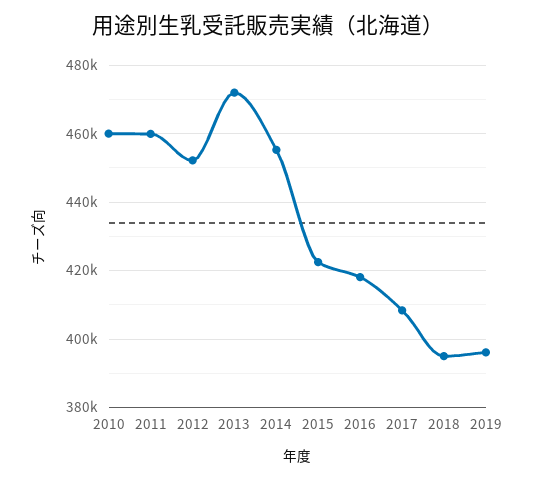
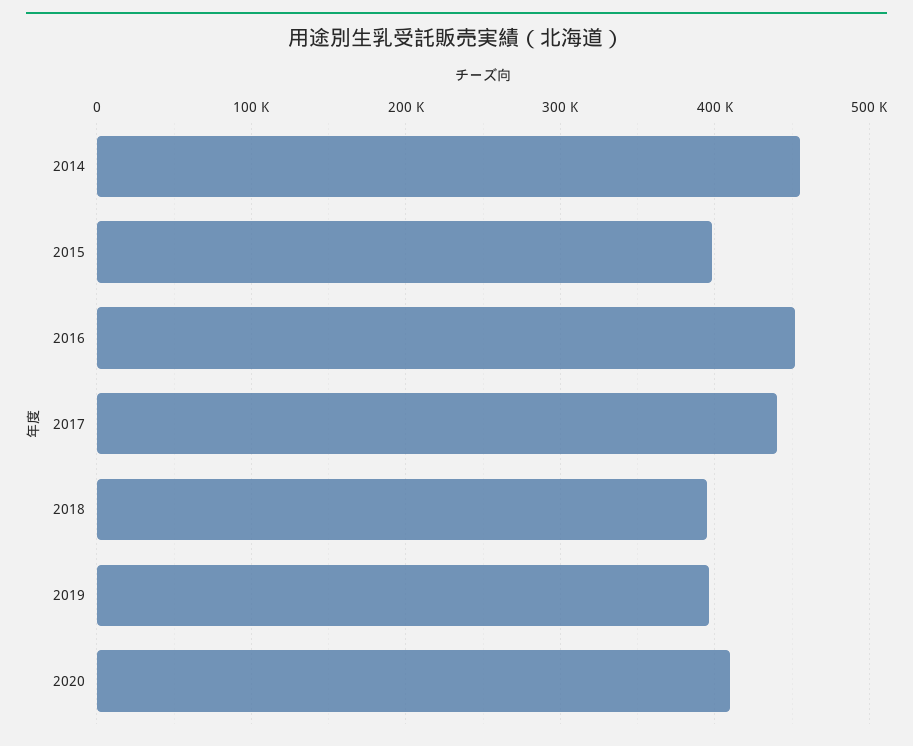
2010: 460000 -> none
2011: 460000 -> none
2012: 452000 -> none
2013: 472000 -> none
2015: 422000 -> 400000
2016: 418000 -> 450000
2017: 408000 -> 440000
2020: none -> 410000

